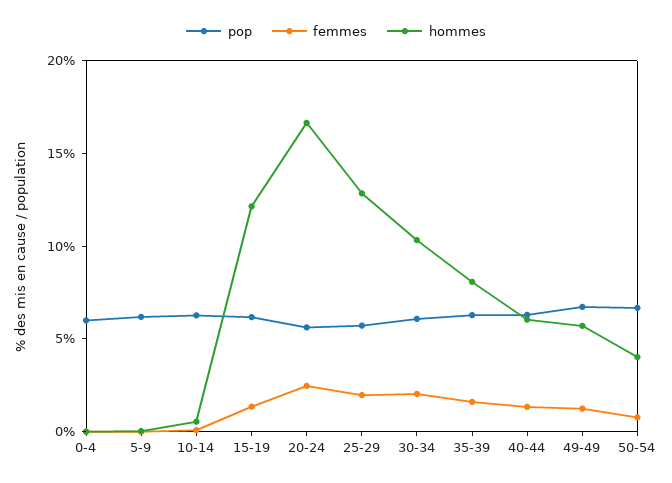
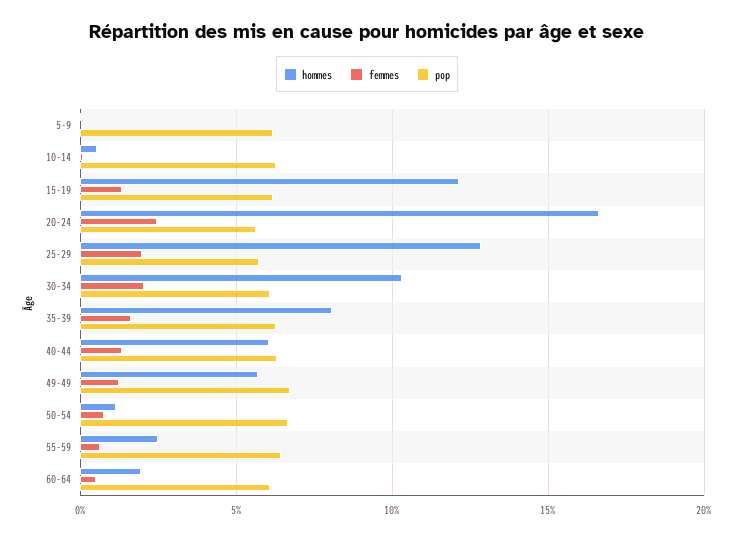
pop, 0-4: 6 -> none
femmes, 0-4: 0 -> none
hommes, 0-4: 0 -> none
hommes, 50-54: 4 -> 1
hommes, 55-59: none -> 2.5
femmes, 55-59: none -> 0.5
pop, 55-59: none -> 6.5
hommes, 60-64: none -> 2
femmes, 60-64: none -> 0.5
pop, 60-64: none -> 6

